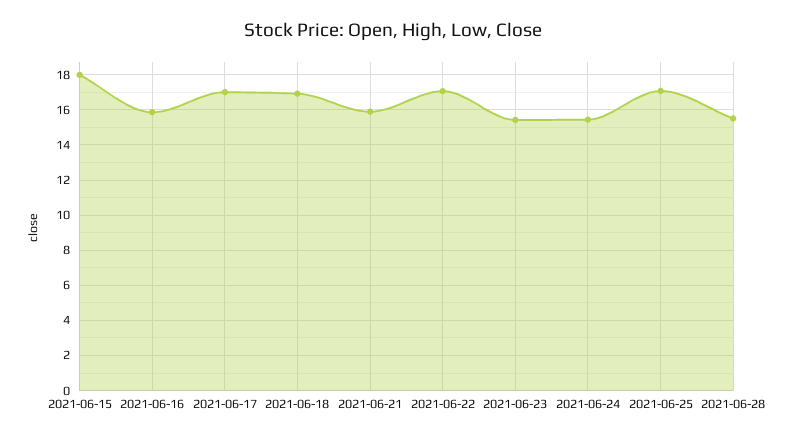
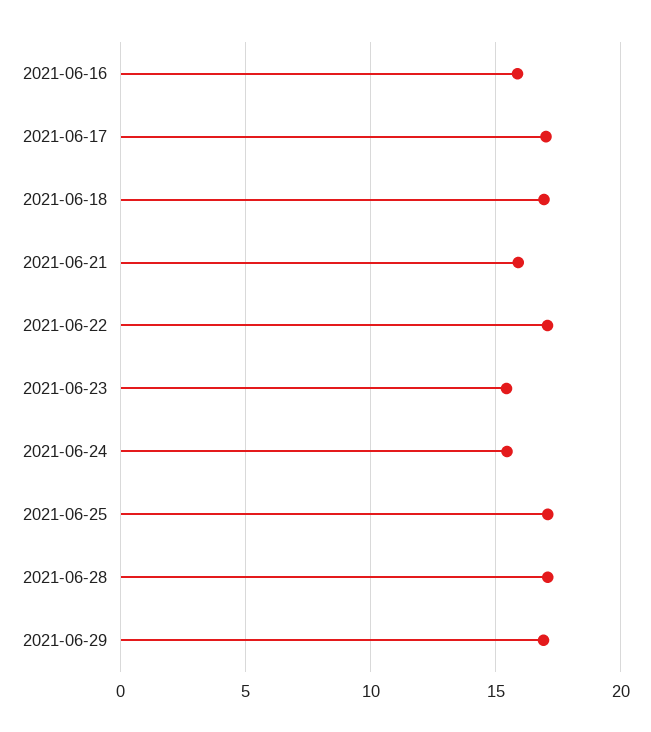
2021-06-15: 18 -> none
2021-06-28: 15.5 -> 17
2021-06-29: none -> 17

